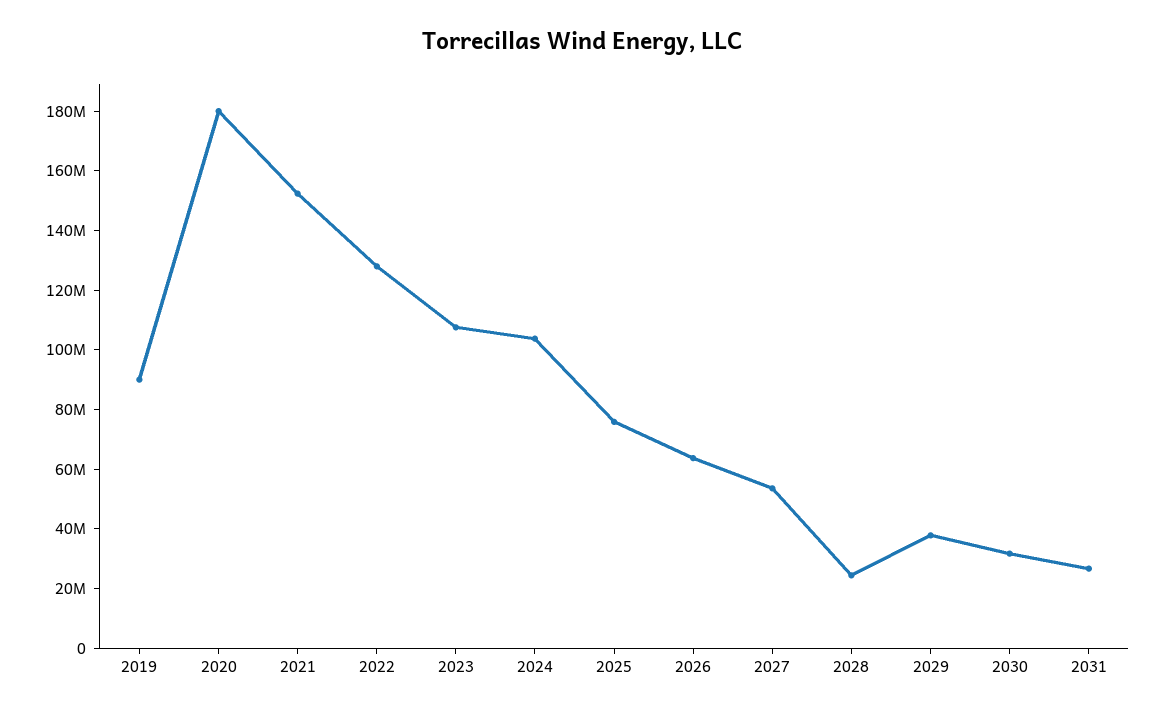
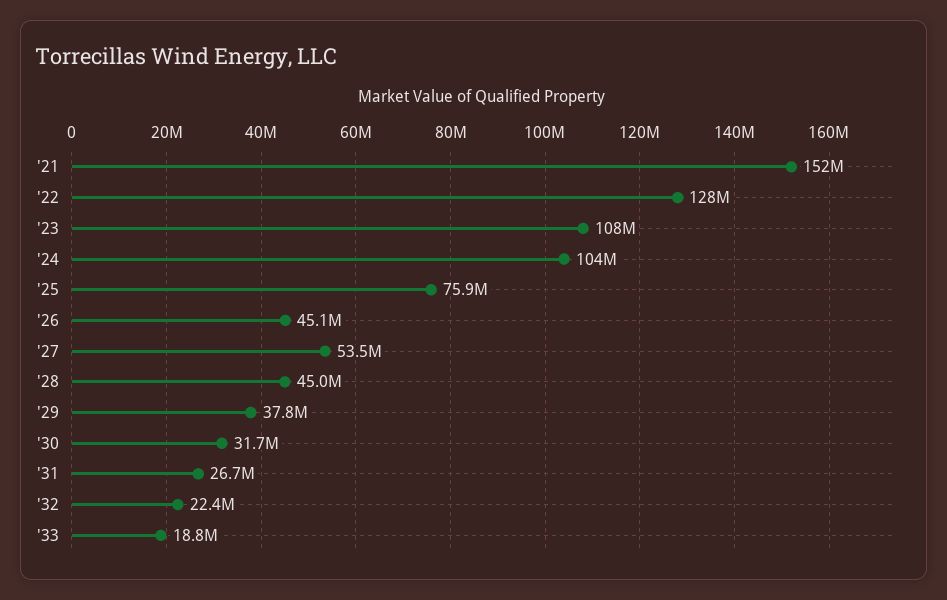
2019: 90000000 -> none
2020: 180000000 -> none
2026: 65000000 -> 45100000
2028: 25000000 -> 45000000
'32: none -> 22400000
'33: none -> 18800000

